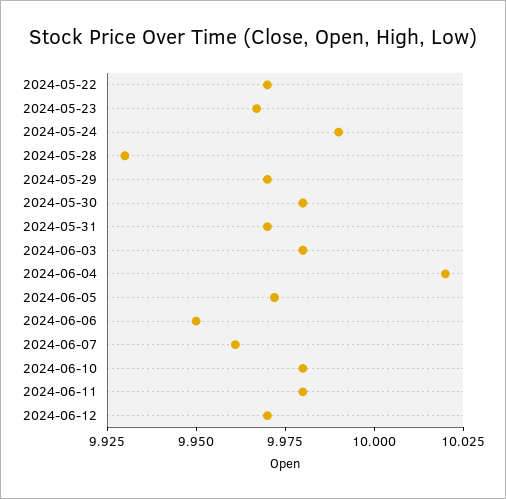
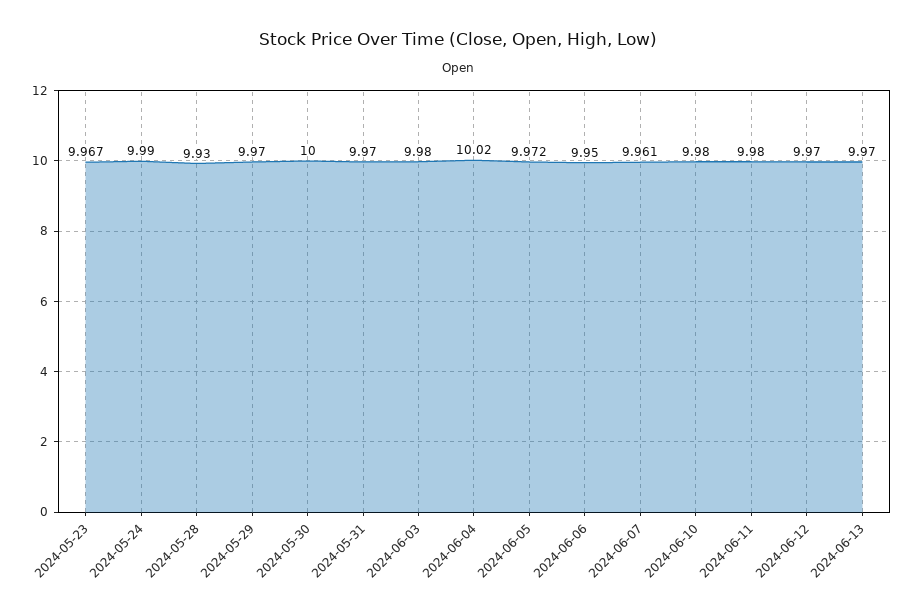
2024-05-22: 9.97 -> none
2024-05-30: 9.98 -> 10
2024-06-13: none -> 9.97

